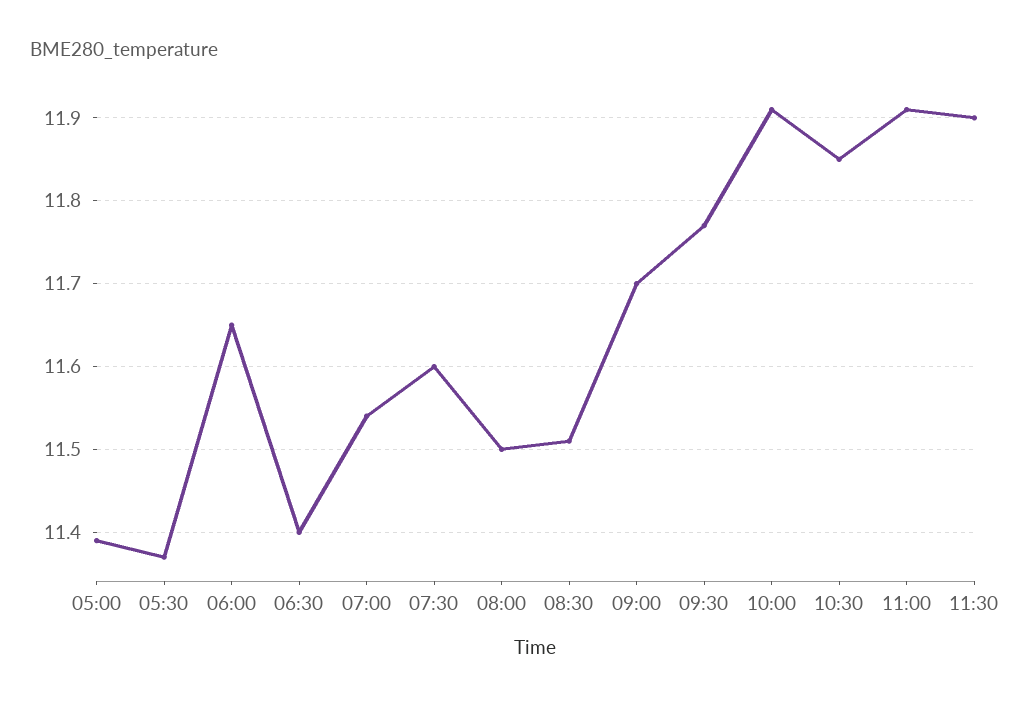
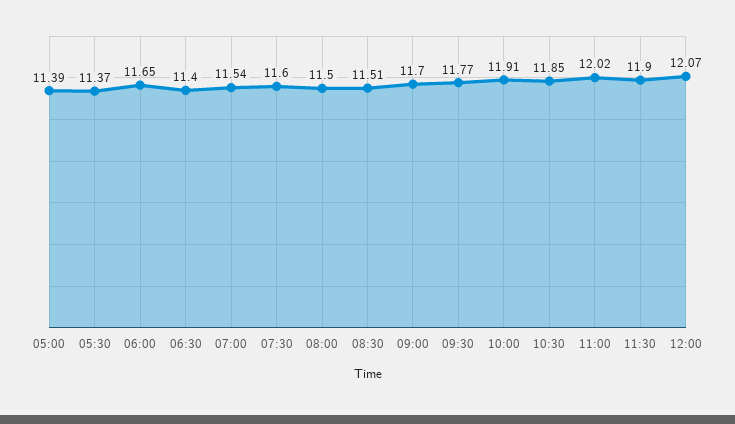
11:00: 11.91 -> 12.02
12:00: none -> 12.07

